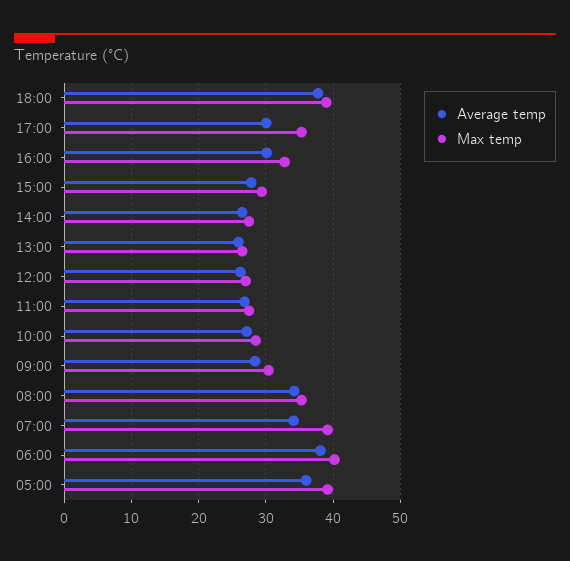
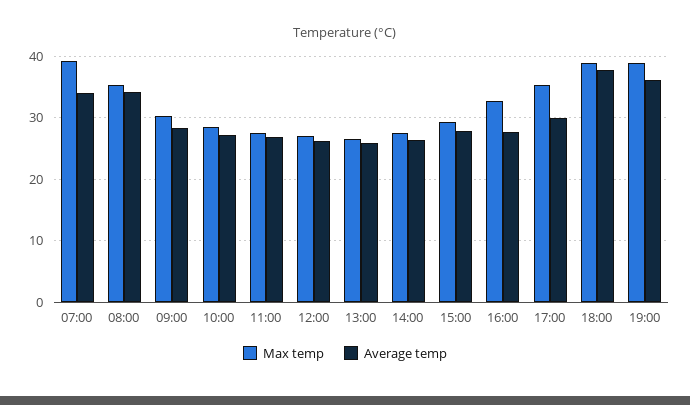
Average temp, 16:00: 30 -> 28
Average temp, 06:00: 38 -> none
Max temp, 06:00: 40 -> none
Average temp, 05:00: 36 -> none
Max temp, 05:00: 39 -> none
Max temp, 19:00: none -> 39
Average temp, 19:00: none -> 36

